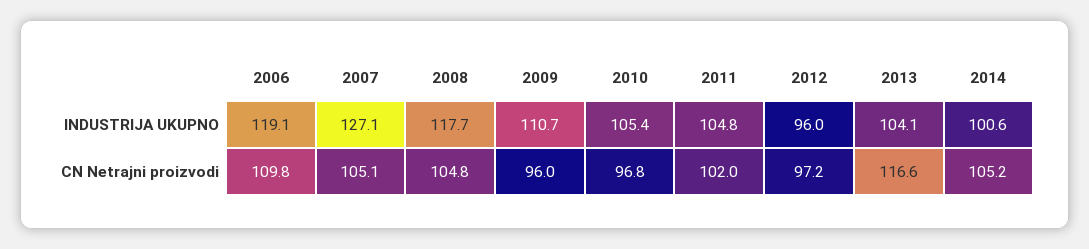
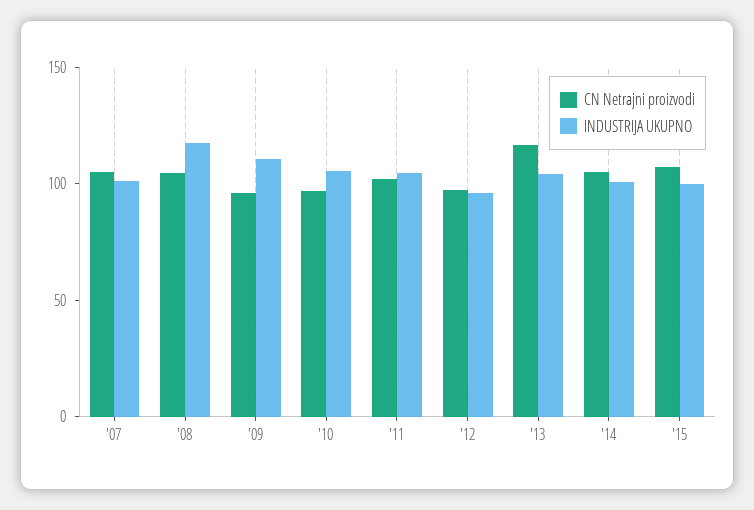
INDUSTRIJA UKUPNO, 2006: 119.1 -> none
INDUSTRIJA UKUPNO, 2007: 127.1 -> 100
CN Netrajni proizvodi, 2006: 109.8 -> none
CN Netrajni proizvodi, '15: none -> 110
INDUSTRIJA UKUPNO, '15: none -> 100

